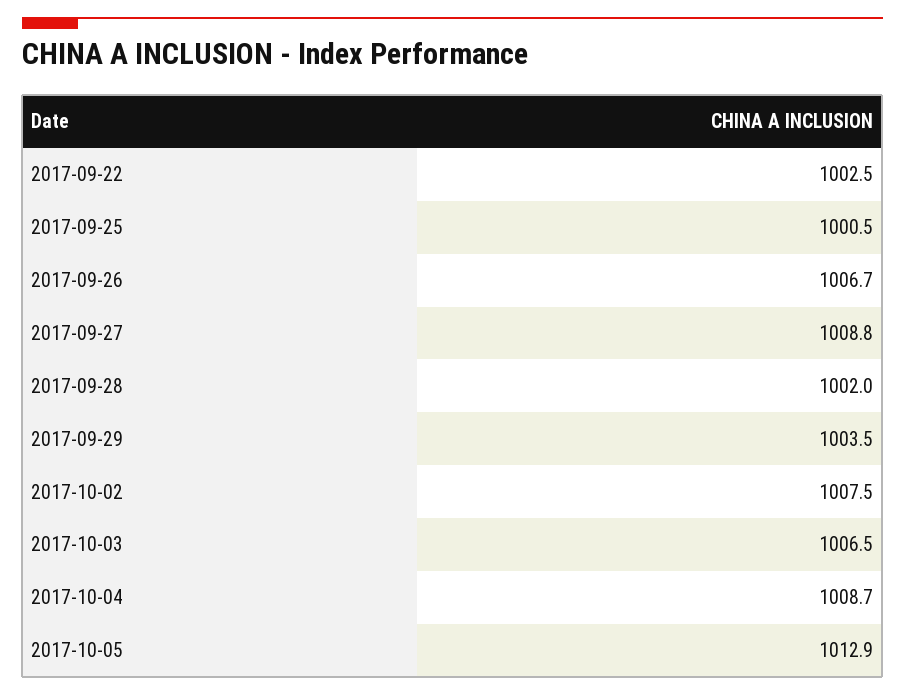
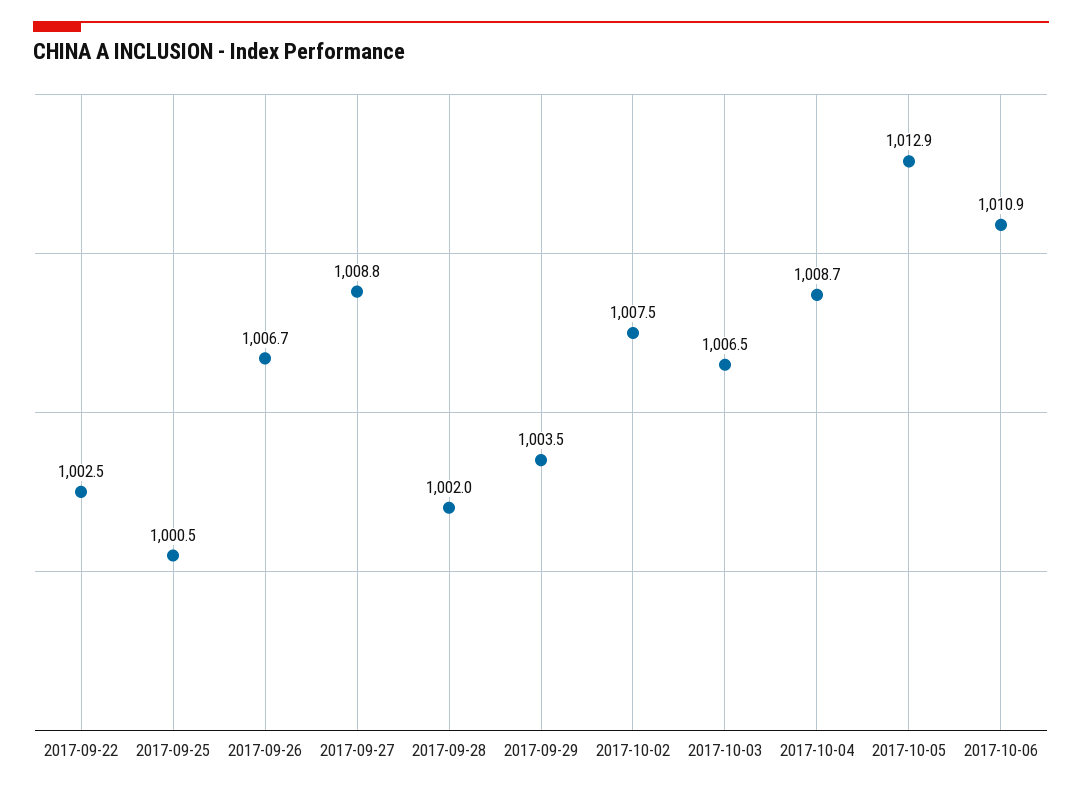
2017-10-06: none -> 1010.9

